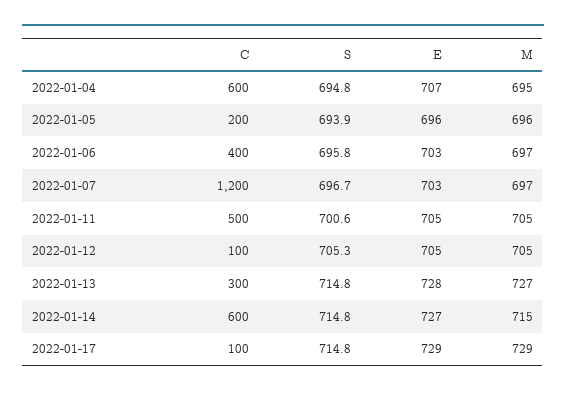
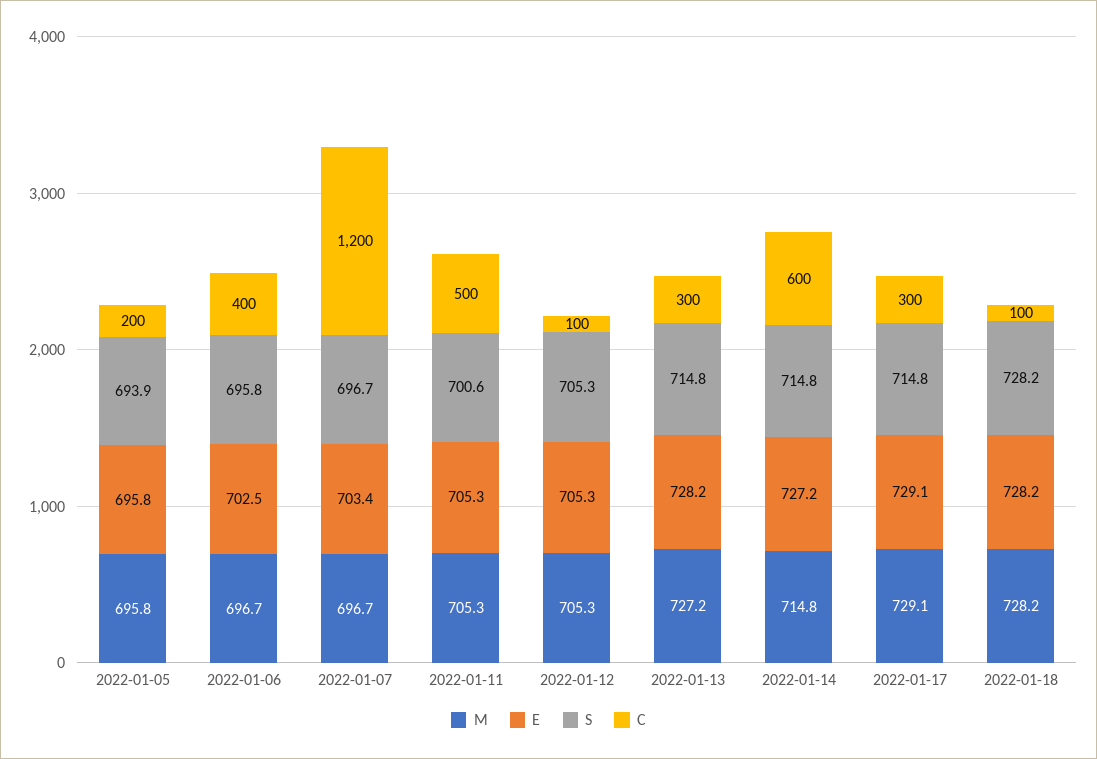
C, 2022-01-04: 600 -> none
S, 2022-01-04: 694.8 -> none
E, 2022-01-04: 707 -> none
M, 2022-01-04: 695 -> none
C, 2022-01-17: 100 -> 300
M, 2022-01-18: none -> 728.2
E, 2022-01-18: none -> 728.2
S, 2022-01-18: none -> 728.2
C, 2022-01-18: none -> 100

